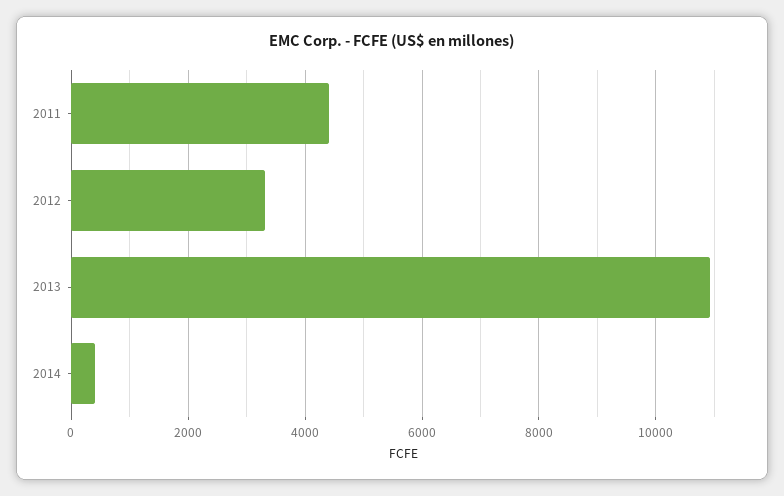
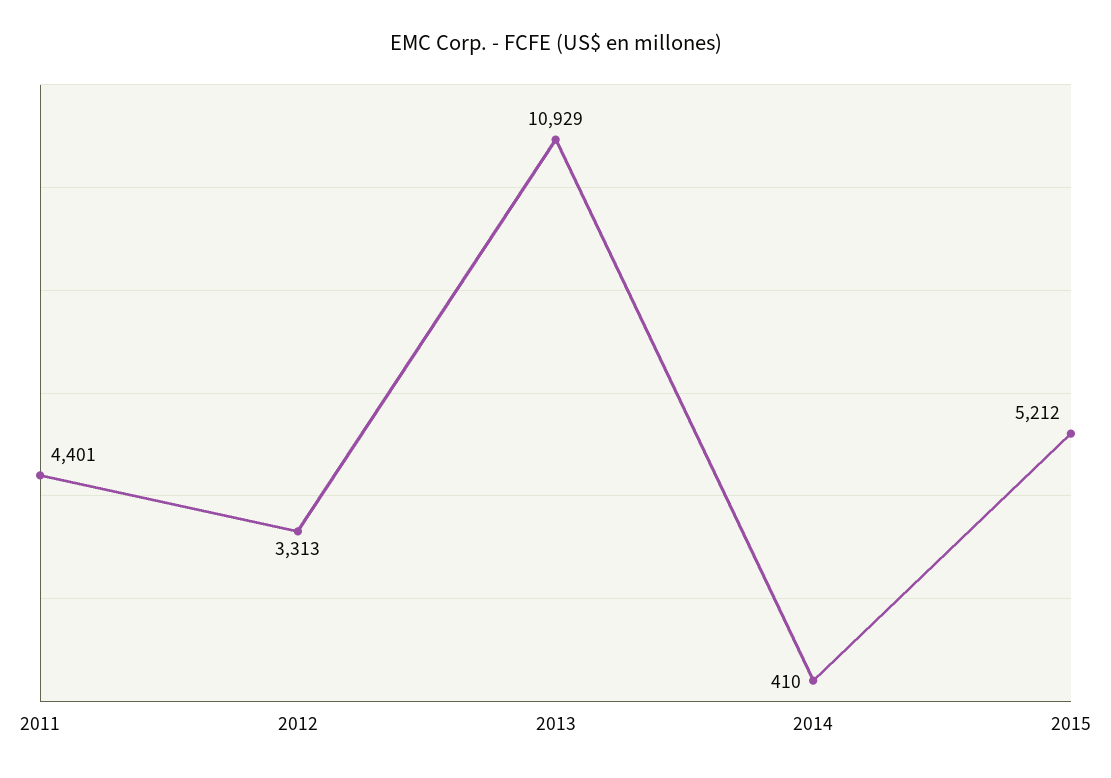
2015: none -> 5212

